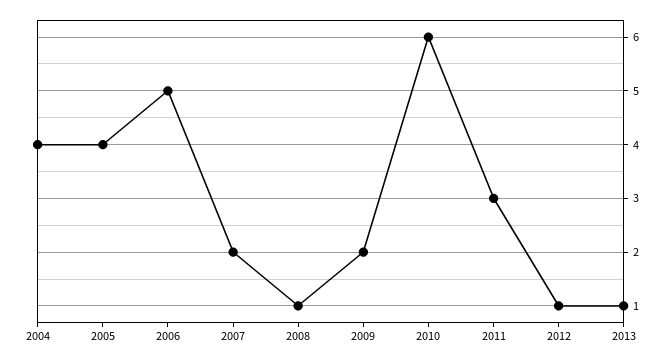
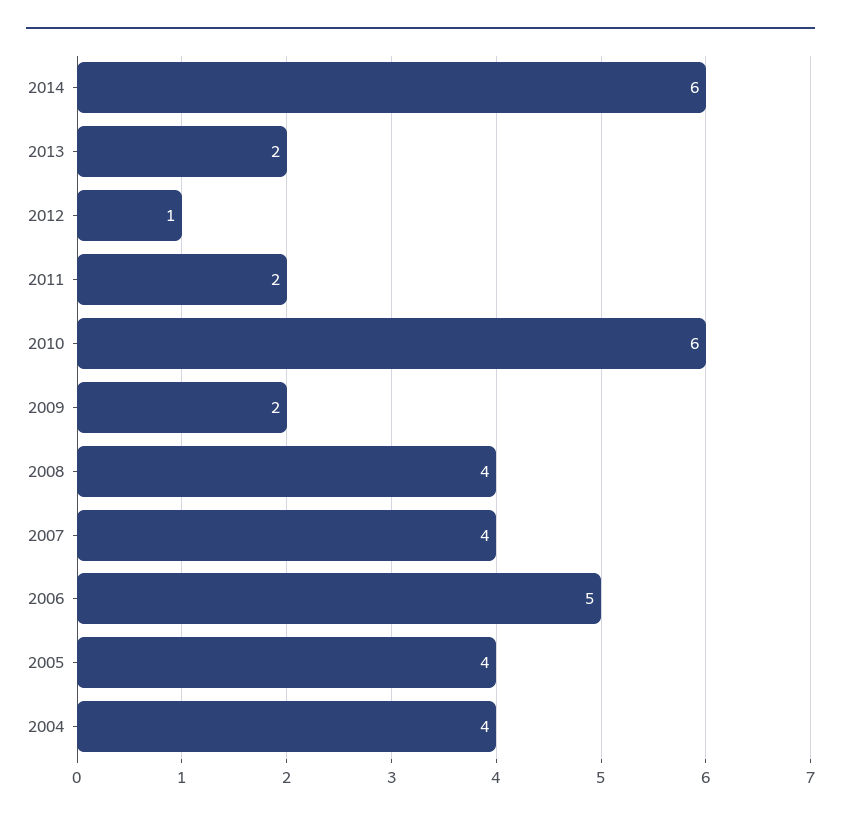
2007: 2 -> 4
2008: 1 -> 4
2011: 3 -> 2
2013: 1 -> 2
2014: none -> 6

